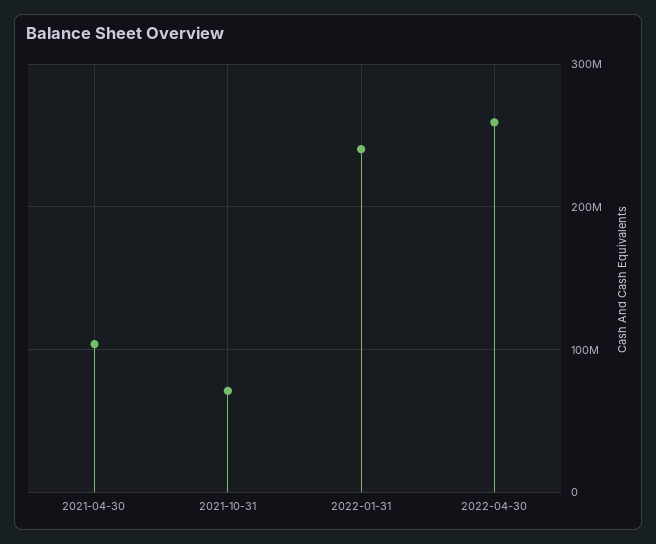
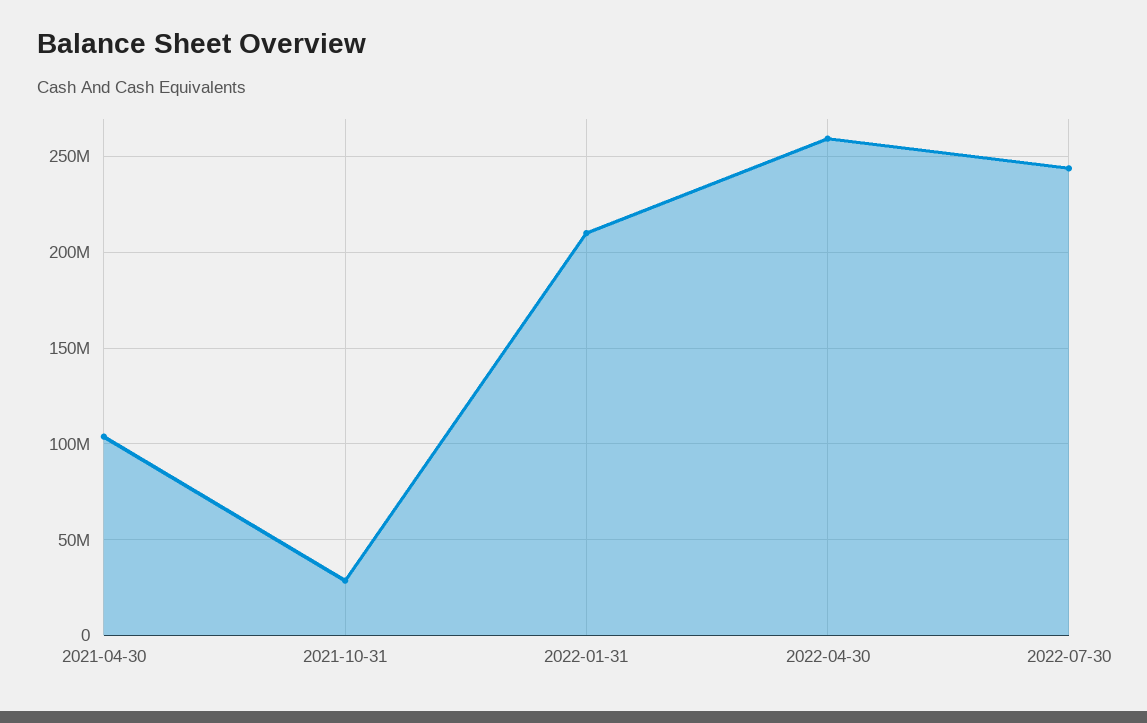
2021-10-31: 70000000 -> 30000000
2022-01-31: 240000000 -> 210000000
2022-07-30: none -> 245000000

